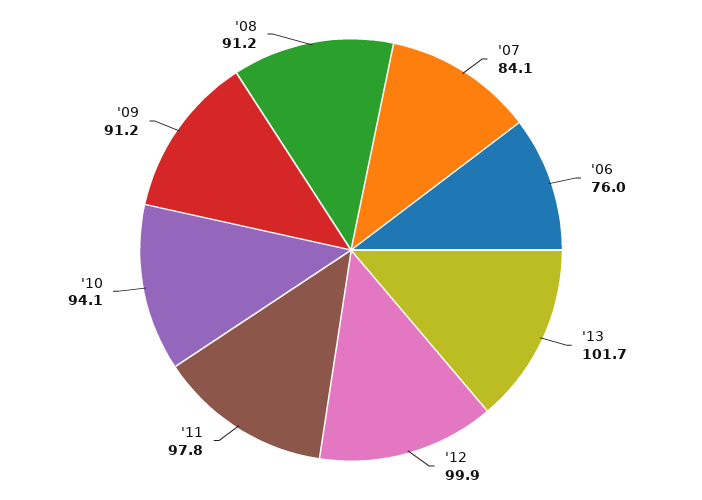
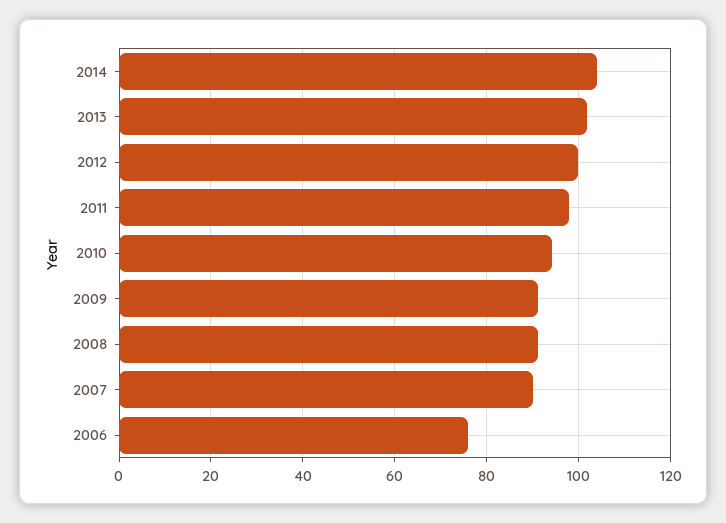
'07: 84.1 -> 90
2014: none -> 104

